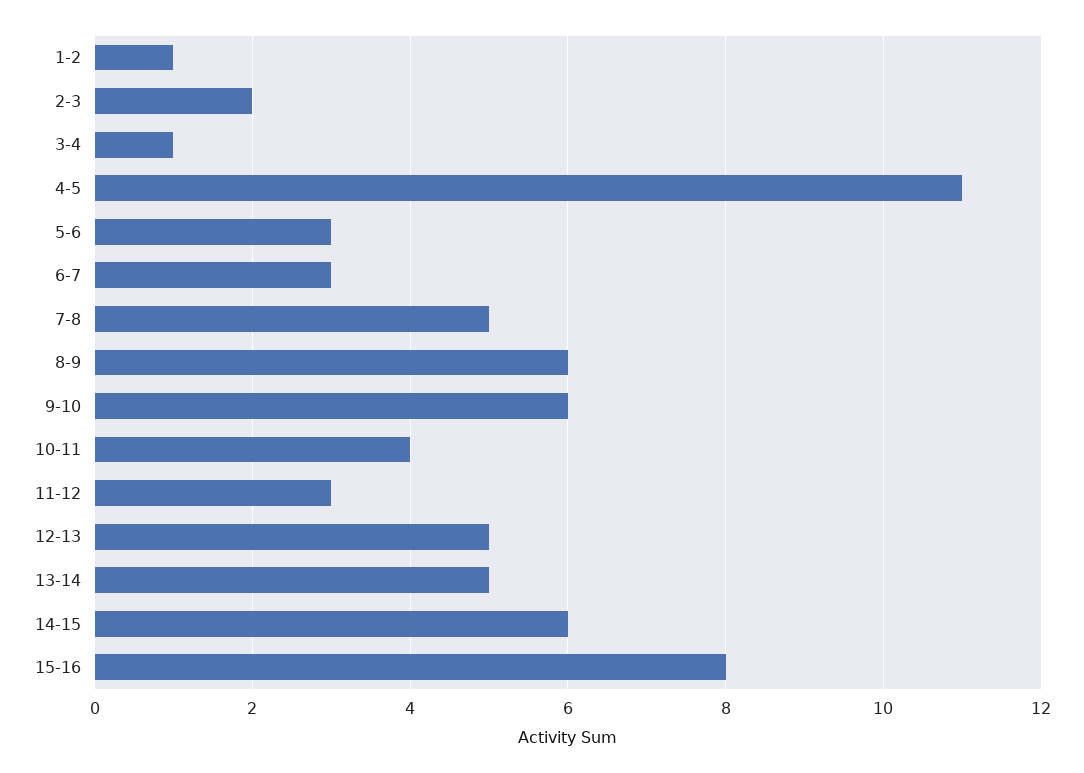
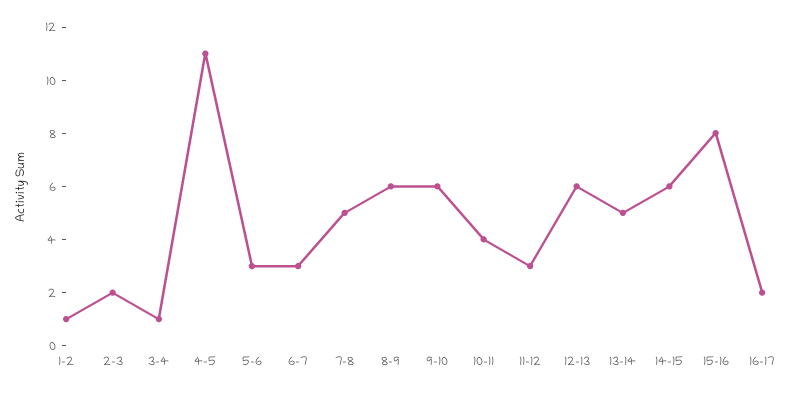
12-13: 5 -> 6
16-17: none -> 2

